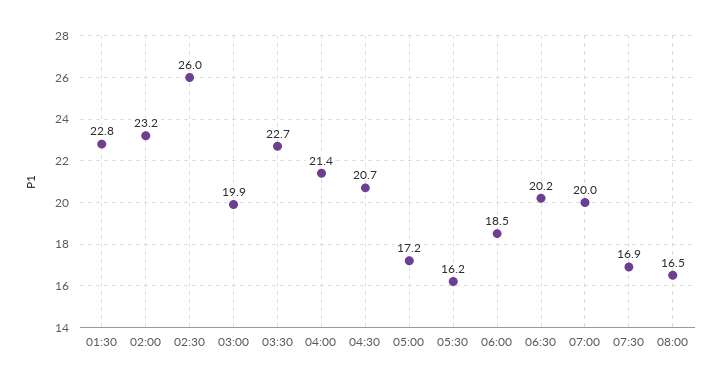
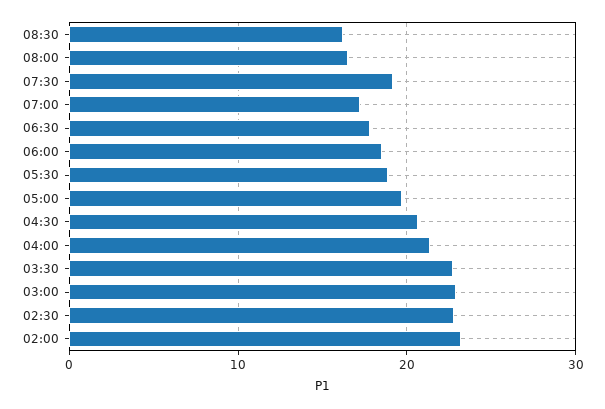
01:30: 22.8 -> none
02:30: 26 -> 23
03:00: 19.9 -> 23
05:00: 17.2 -> 20
05:30: 16.2 -> 19
06:30: 20.2 -> 18
07:00: 20 -> 17
07:30: 16.9 -> 19
08:30: none -> 16

